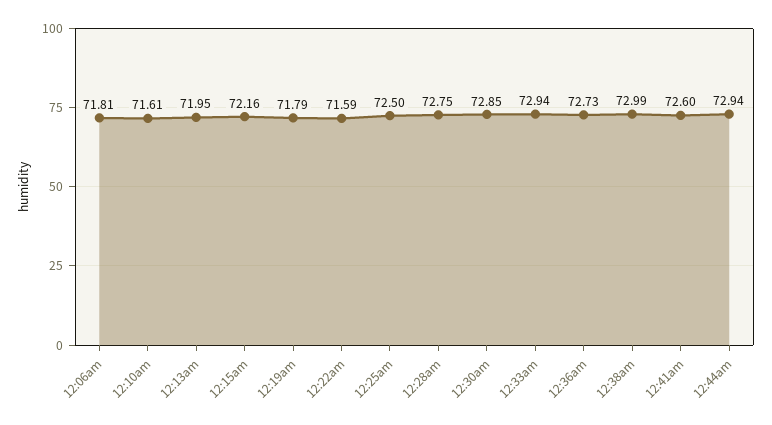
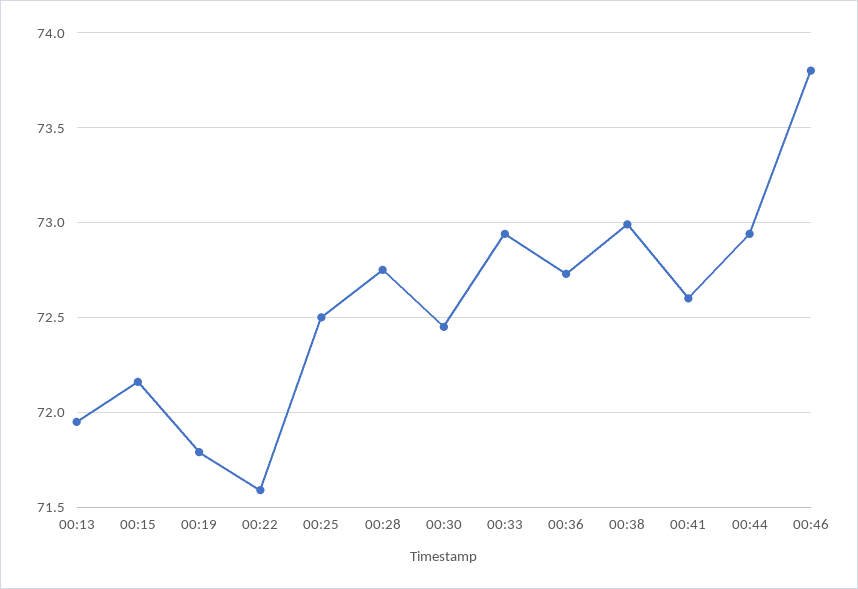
12:06am: 71.81 -> none
12:10am: 71.61 -> none
12:30am: 72.85 -> 72.45
00:46: none -> 73.8

